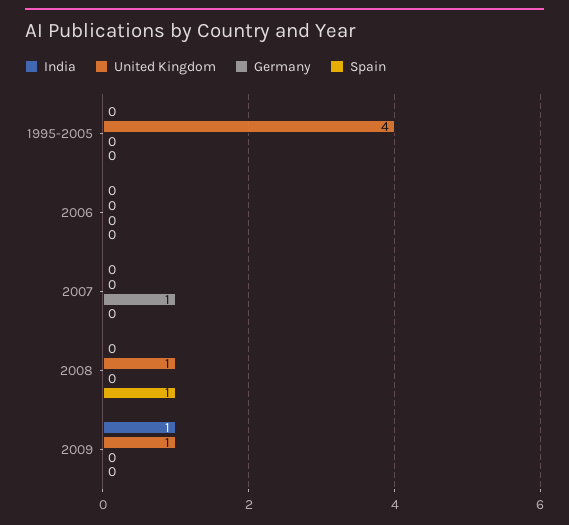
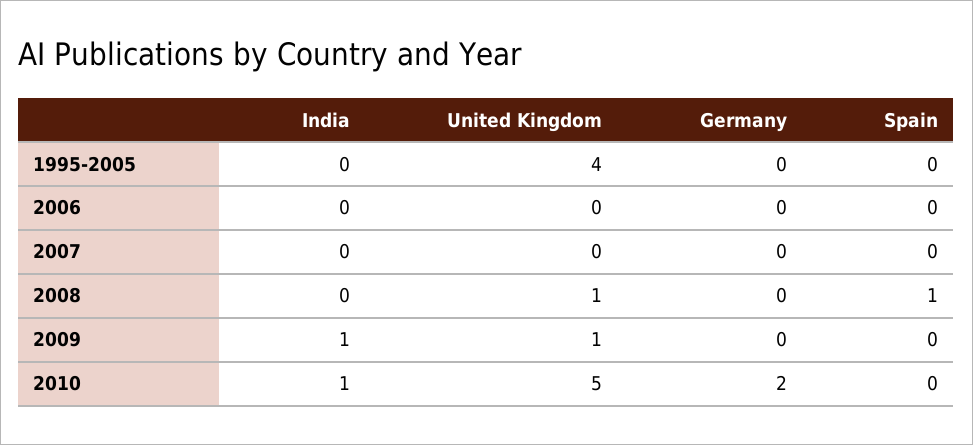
Germany, 2007: 1 -> 0
India, 2010: none -> 1
United Kingdom, 2010: none -> 5
Germany, 2010: none -> 2
Spain, 2010: none -> 0

